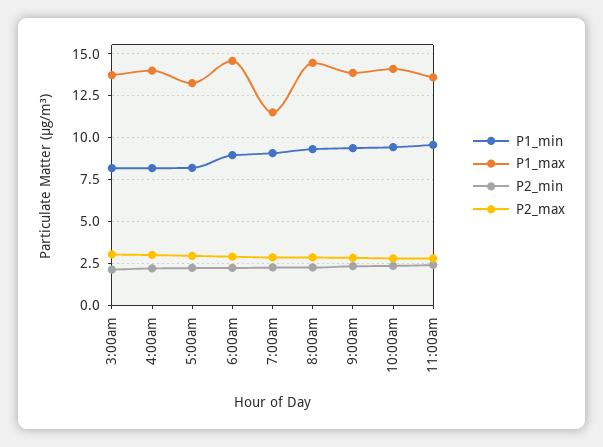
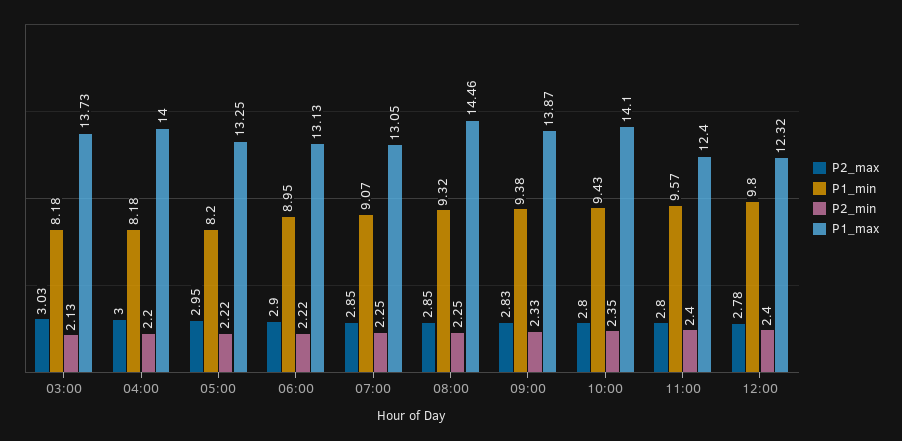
P1_max, 6:00am: 14.5 -> 13.13
P1_max, 7:00am: 11.5 -> 13.05
P1_max, 11:00am: 13.5 -> 12.4
P2_max, 12:00: none -> 2.78
P1_min, 12:00: none -> 9.8
P2_min, 12:00: none -> 2.4
P1_max, 12:00: none -> 12.32

